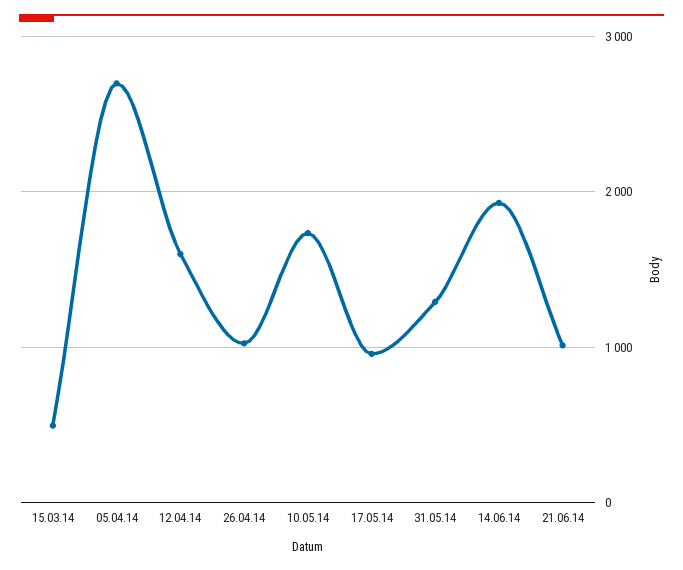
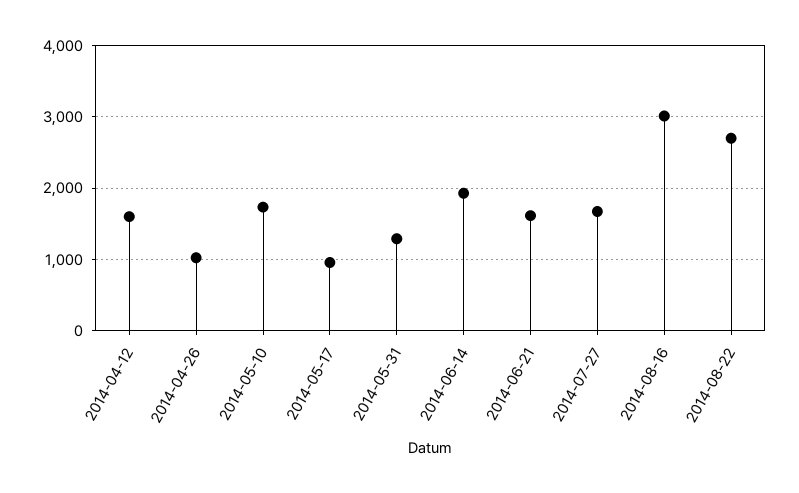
15.03.14: 500 -> none
05.04.14: 2700 -> none
21.06.14: 1000 -> 1600
2014-07-27: none -> 1700
2014-08-16: none -> 3000
2014-08-22: none -> 2700

